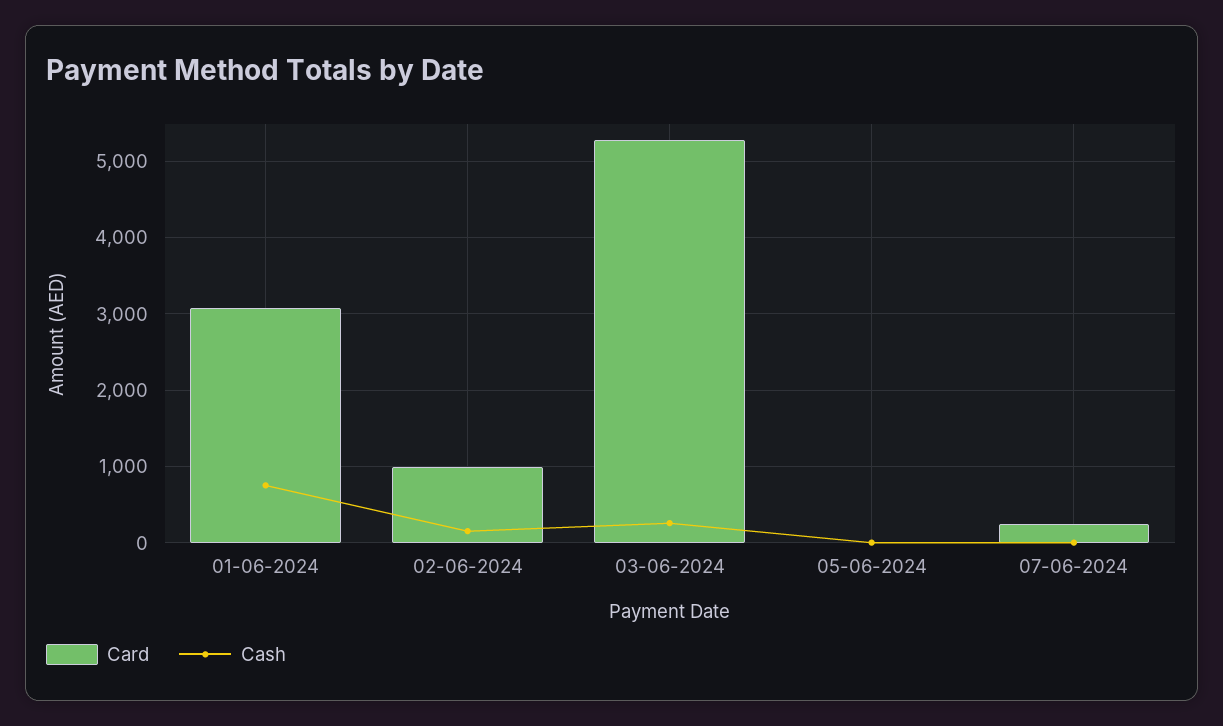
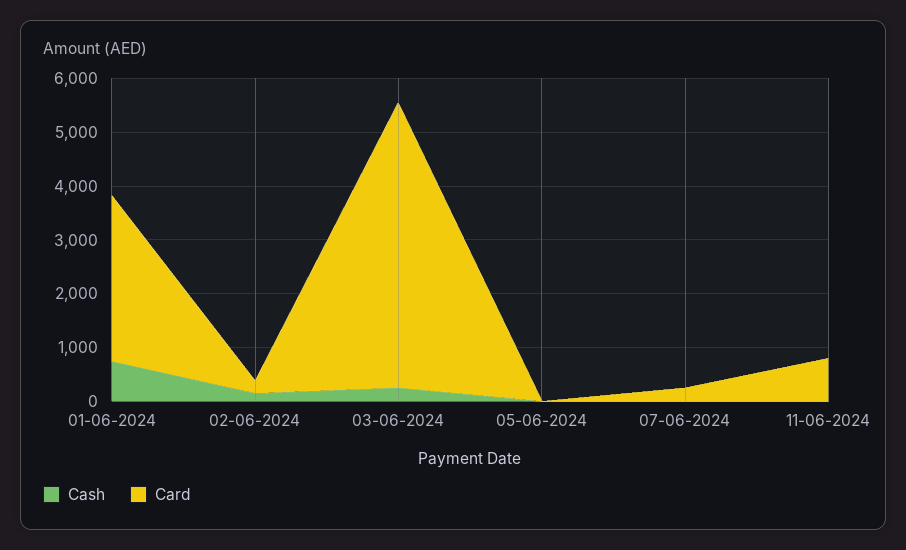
Card, 02-06-2024: 1000 -> 200
Cash, 11-06-2024: none -> 0
Card, 11-06-2024: none -> 800

